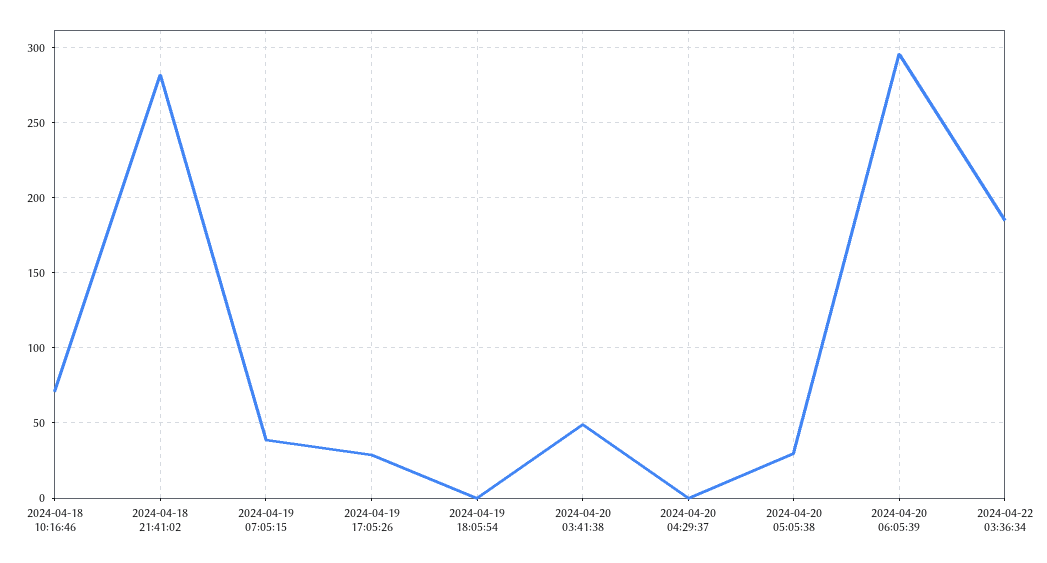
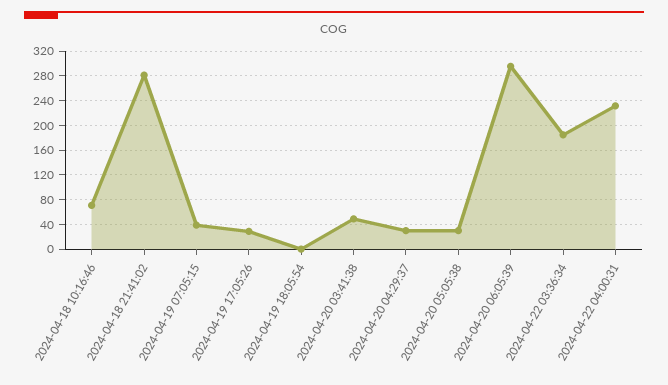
2024-04-20 04:29:37: 0 -> 30
2024-04-22 04:00:31: none -> 230

